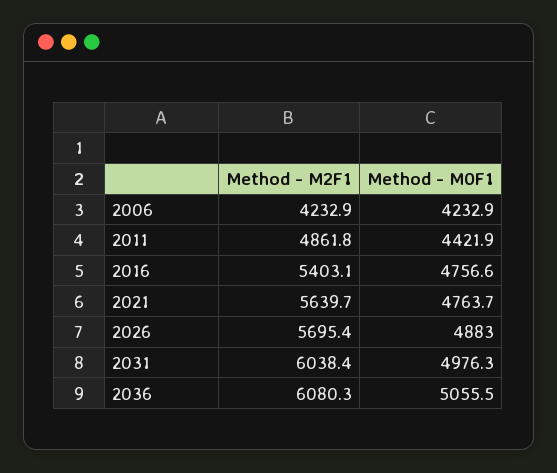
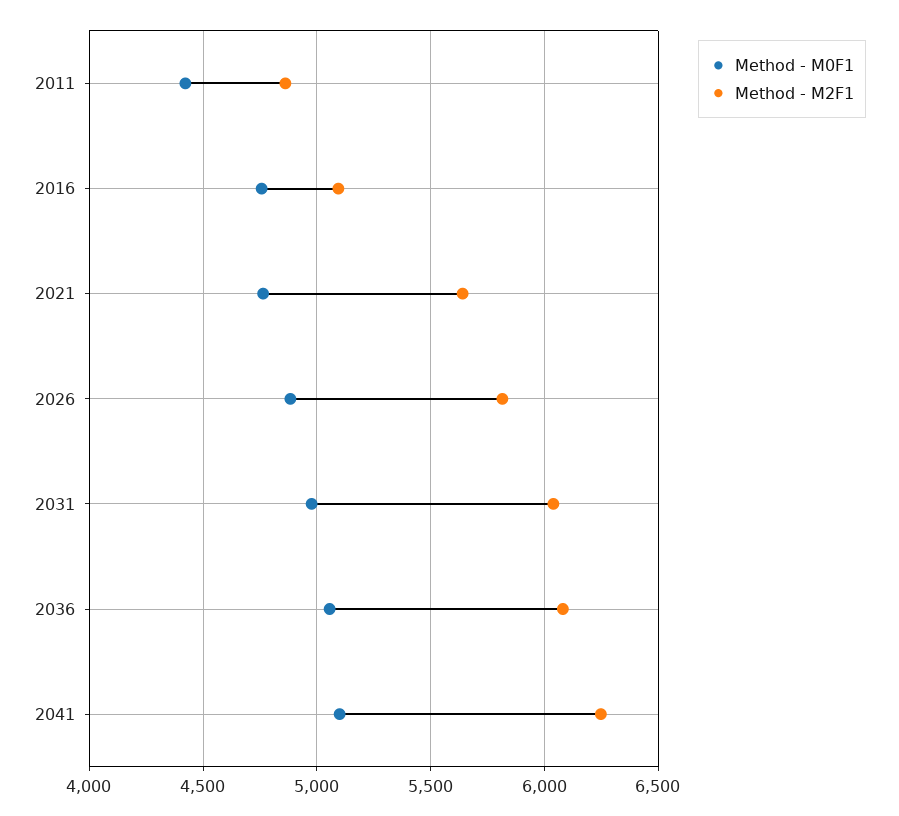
Method - M2F1, 2006: 4232.9 -> none
Method - M0F1, 2006: 4232.9 -> none
Method - M2F1, 2016: 5403.1 -> 5100
Method - M2F1, 2026: 5695.4 -> 5800
Method - M0F1, 2041: none -> 5100
Method - M2F1, 2041: none -> 6250

